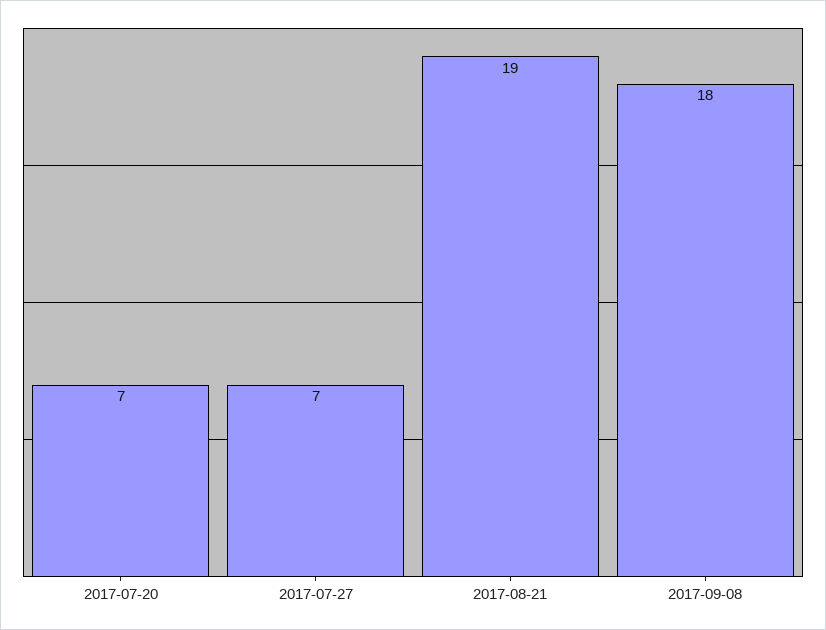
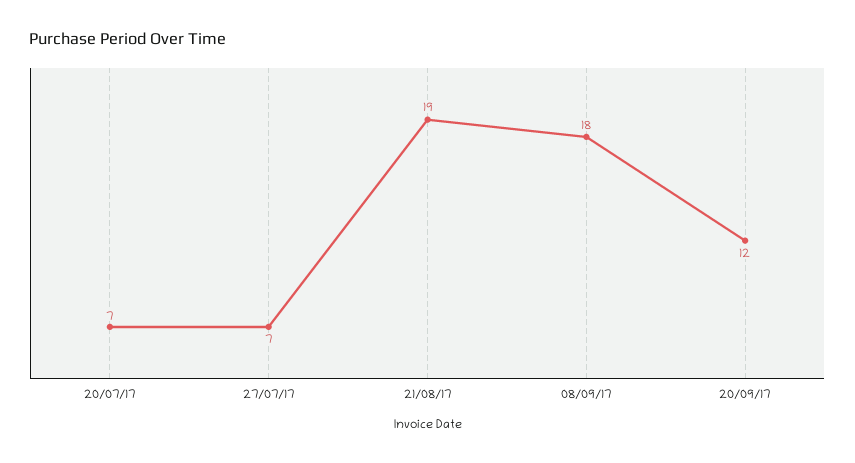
20/09/17: none -> 12

